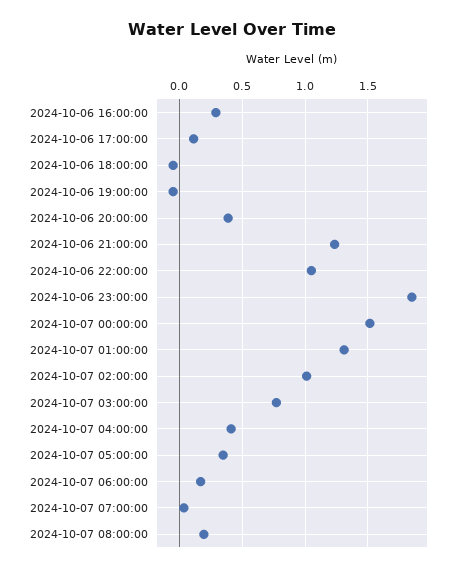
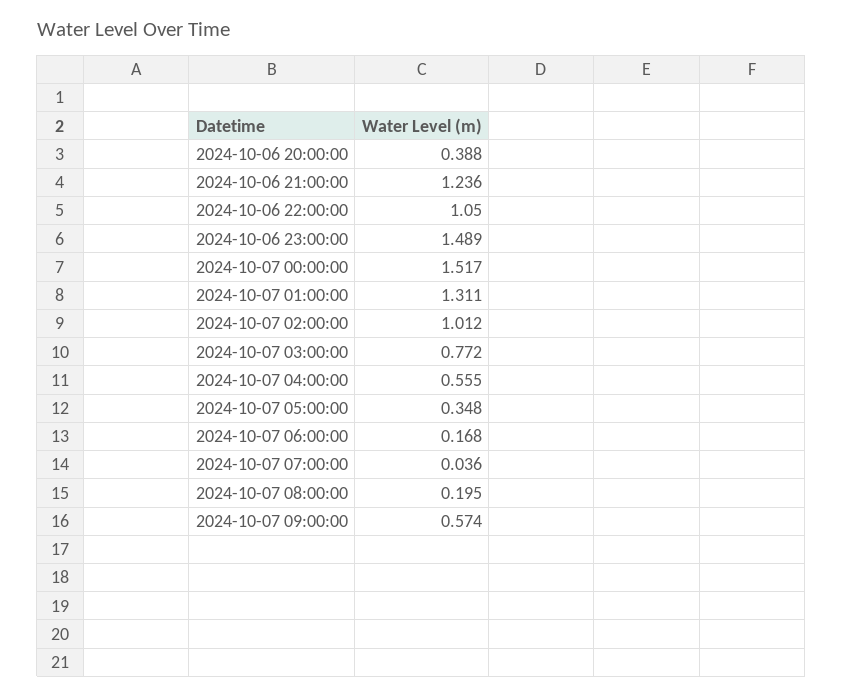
2024-10-06 16:00:00: 0.3 -> none
2024-10-06 17:00:00: 0.1 -> none
2024-10-06 18:00:00: -0.05 -> none
2024-10-06 19:00:00: -0.05 -> none
2024-10-06 23:00:00: 1.85 -> 1.489
2024-10-07 04:00:00: 0.4 -> 0.555
2024-10-07 09:00:00: none -> 0.574

